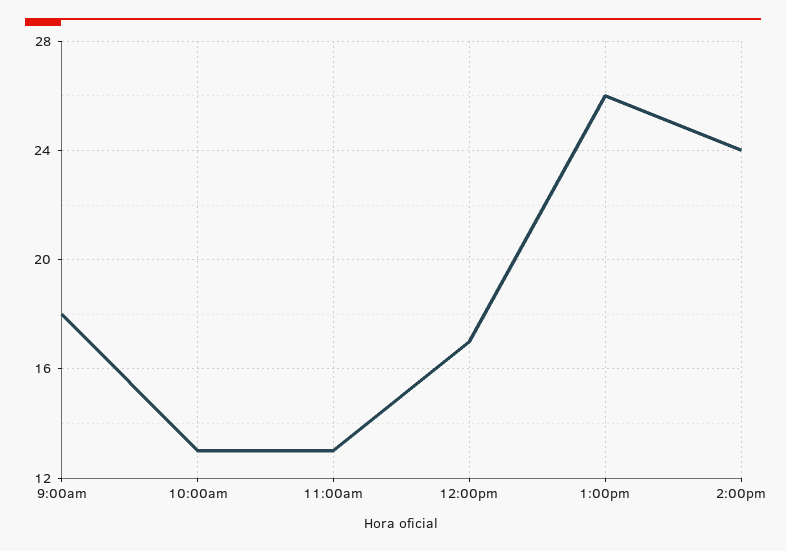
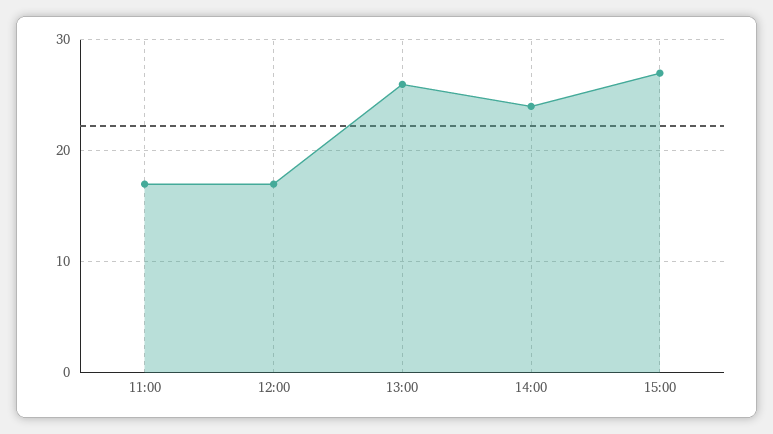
9:00am: 18 -> none
10:00am: 13 -> none
11:00am: 13 -> 17
15:00: none -> 27

